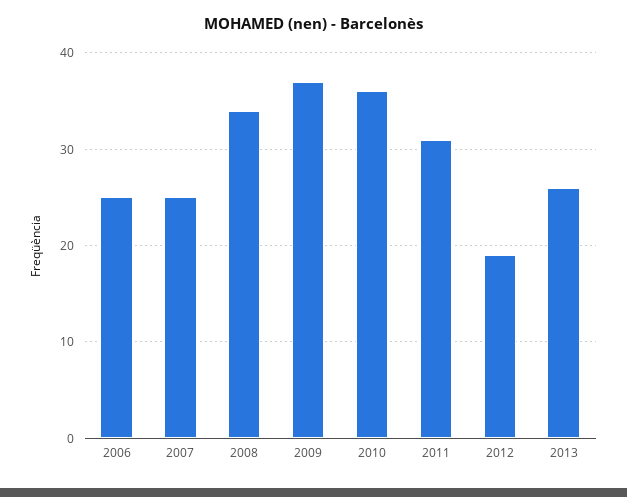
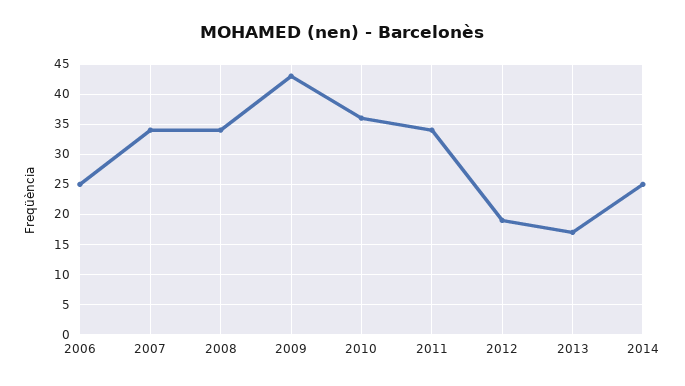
2007: 25 -> 34
2009: 37 -> 43
2011: 31 -> 34
2013: 26 -> 17
2014: none -> 25

